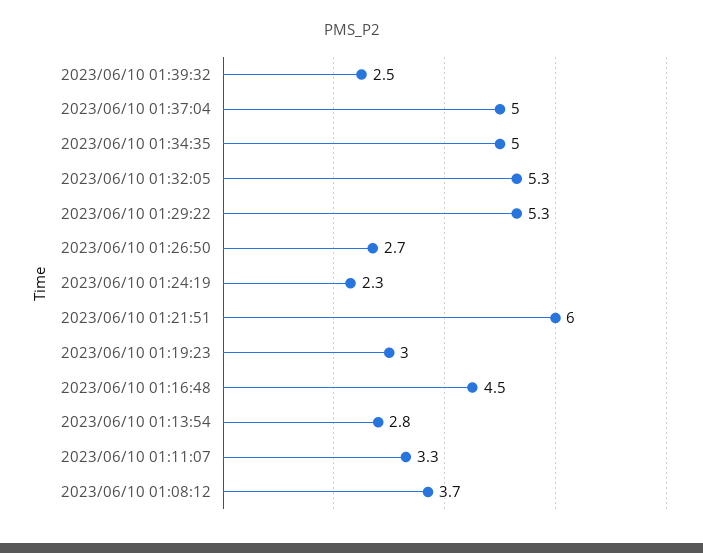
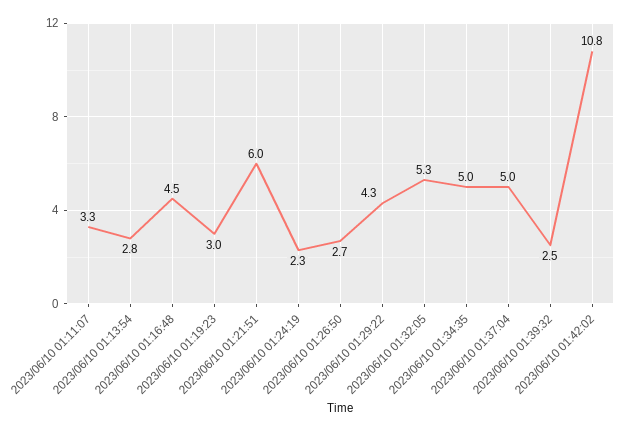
2023/06/10 01:29:22: 5.3 -> 4.3
2023/06/10 01:08:12: 3.7 -> none
2023/06/10 01:42:02: none -> 10.8

